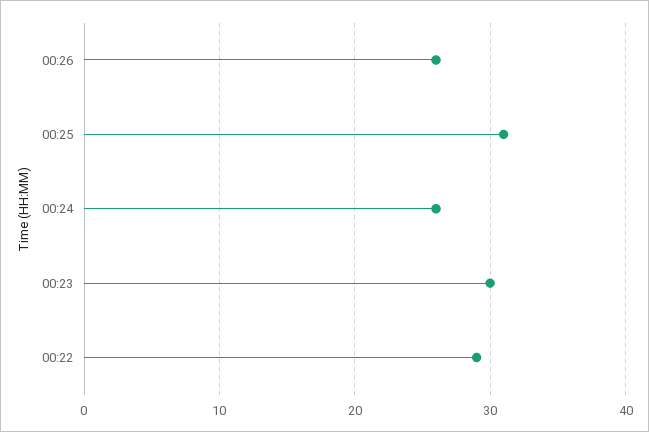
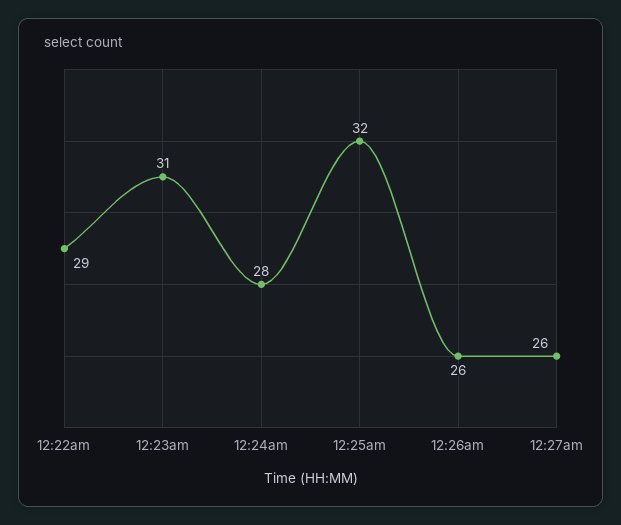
00:25: 31 -> 32
00:24: 26 -> 28
00:23: 30 -> 31
12:27am: none -> 26

